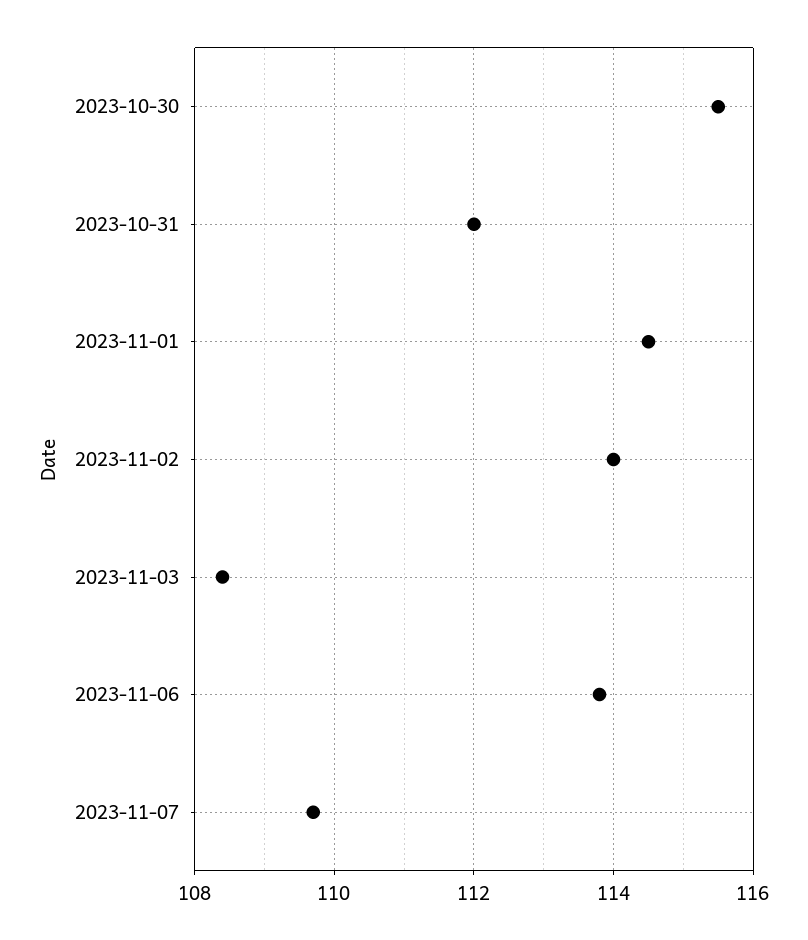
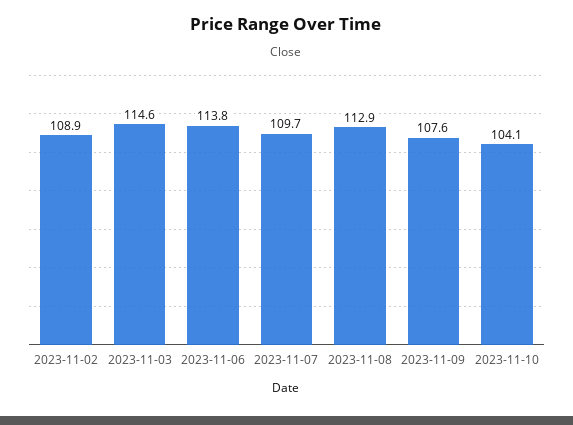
2023-10-30: 115.5 -> none
2023-10-31: 112 -> none
2023-11-01: 114.5 -> none
2023-11-02: 114 -> 108.9
2023-11-03: 108.5 -> 114.6
2023-11-08: none -> 112.9
2023-11-09: none -> 107.6
2023-11-10: none -> 104.1

